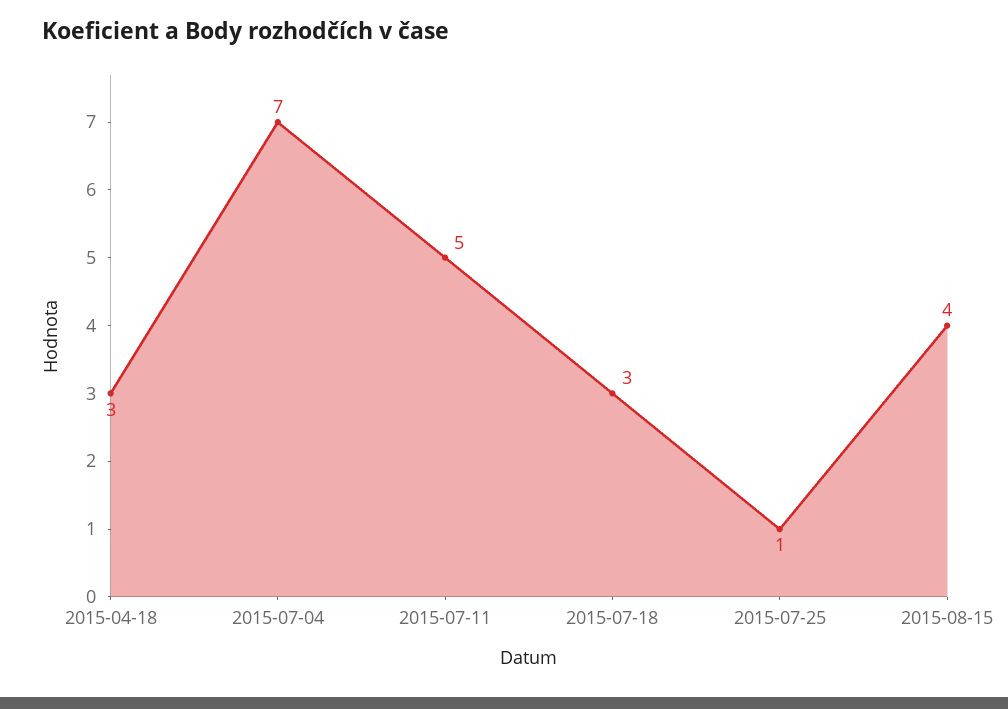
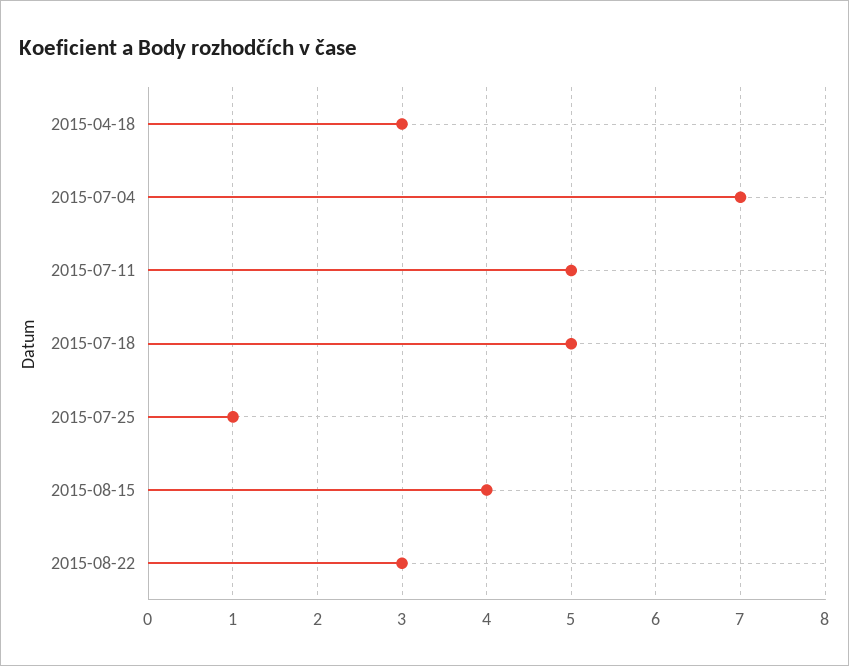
2015-07-18: 3 -> 5
2015-08-22: none -> 3

